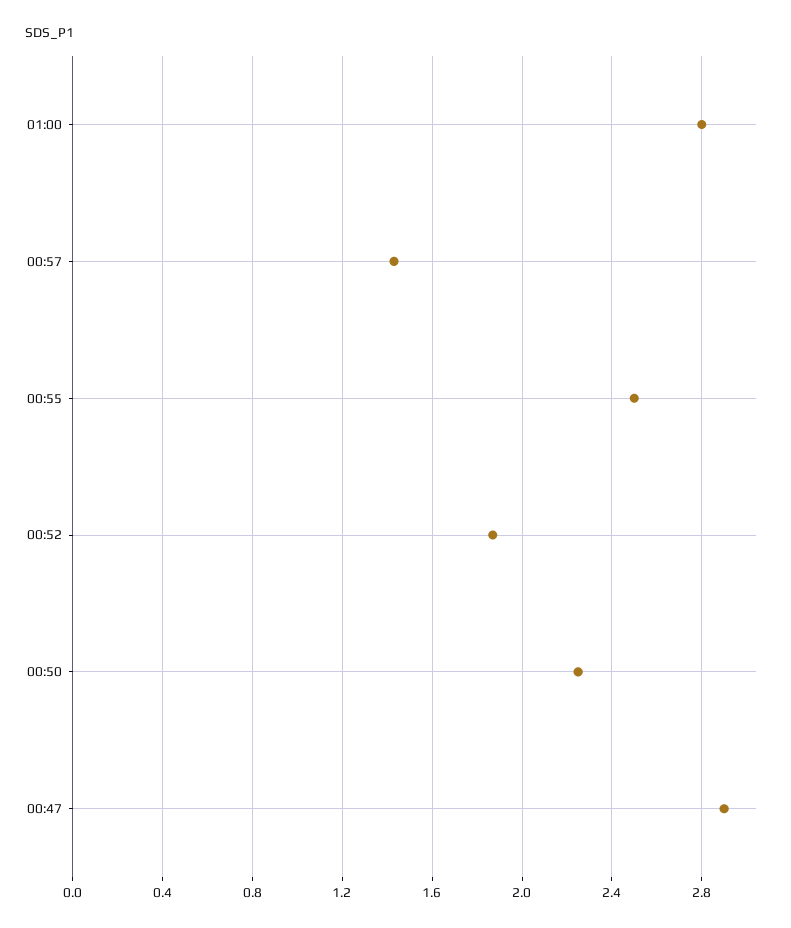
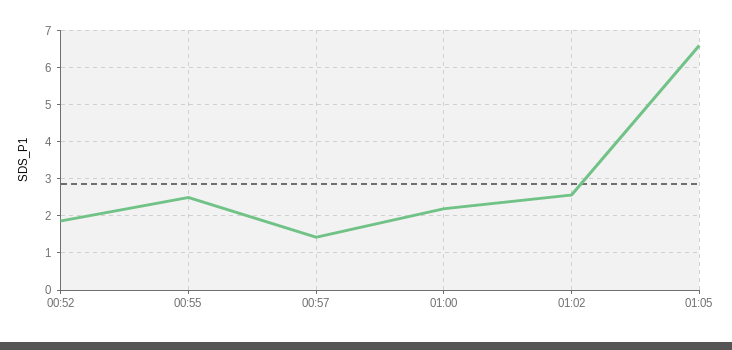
01:00: 2.8 -> 2.2
00:50: 2.25 -> none
00:47: 2.9 -> none
01:02: none -> 2.6
01:05: none -> 6.6

